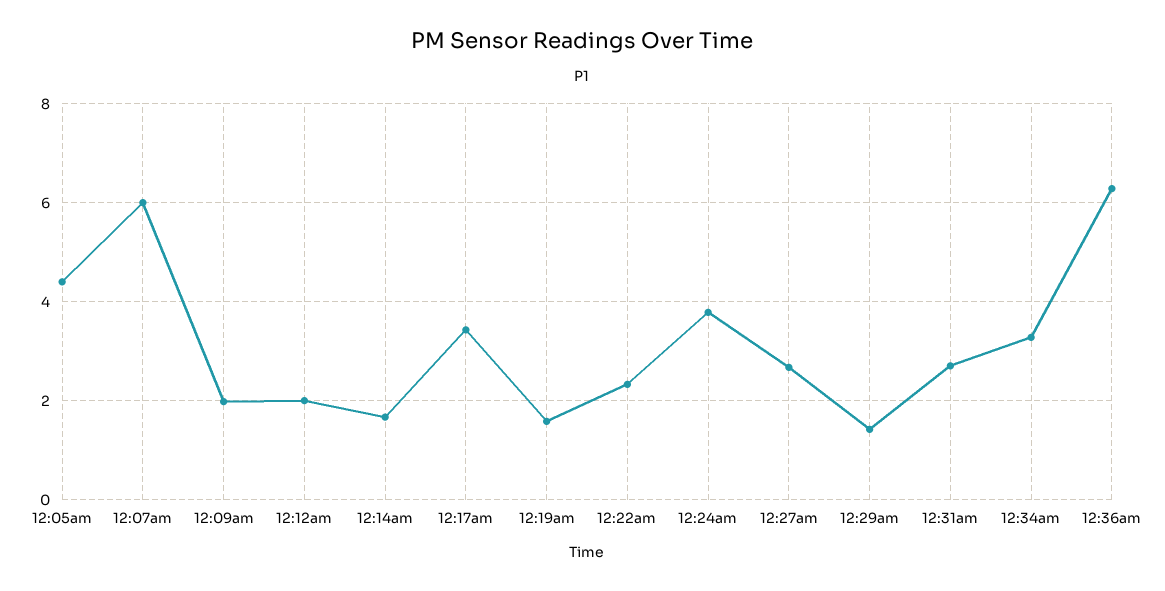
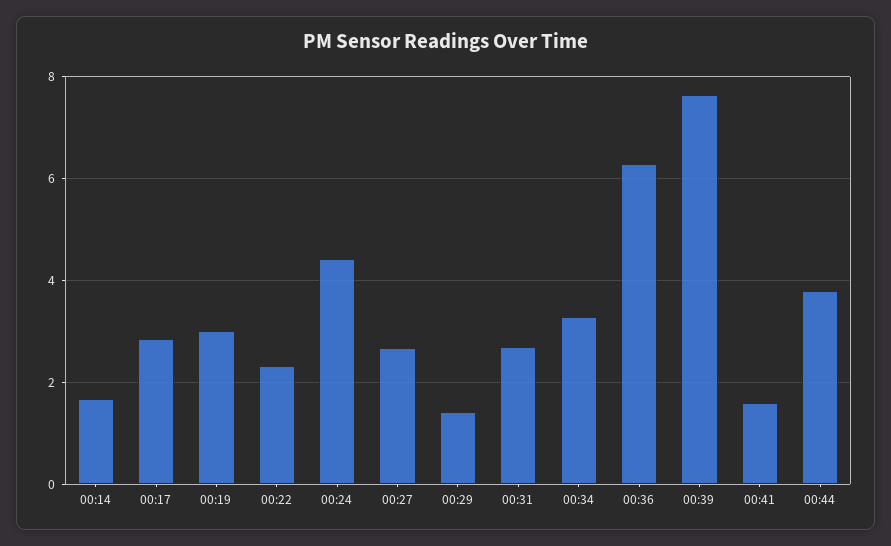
12:05am: 4.4 -> none
12:07am: 6 -> none
12:09am: 2 -> none
12:12am: 2 -> none
12:17am: 3.4 -> 2.8
12:19am: 1.6 -> 3
12:24am: 3.8 -> 4.4
00:39: none -> 7.6
00:41: none -> 1.6
00:44: none -> 3.8

